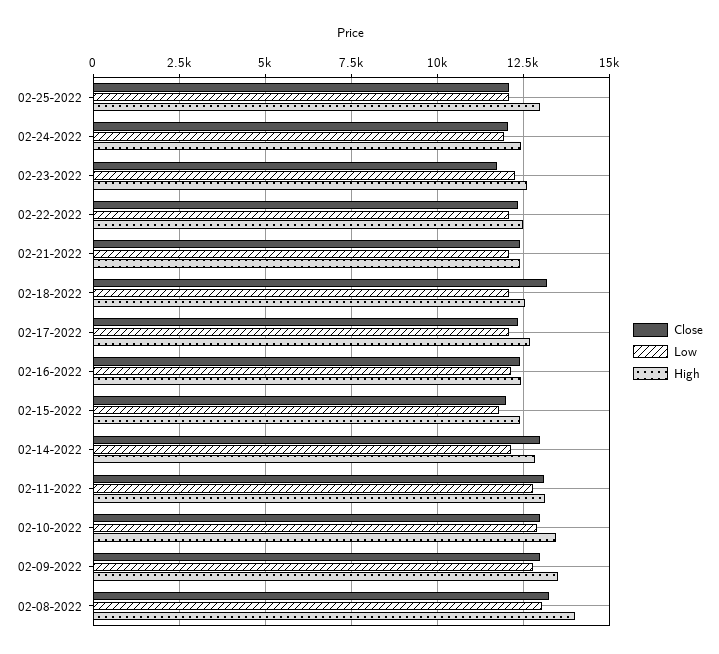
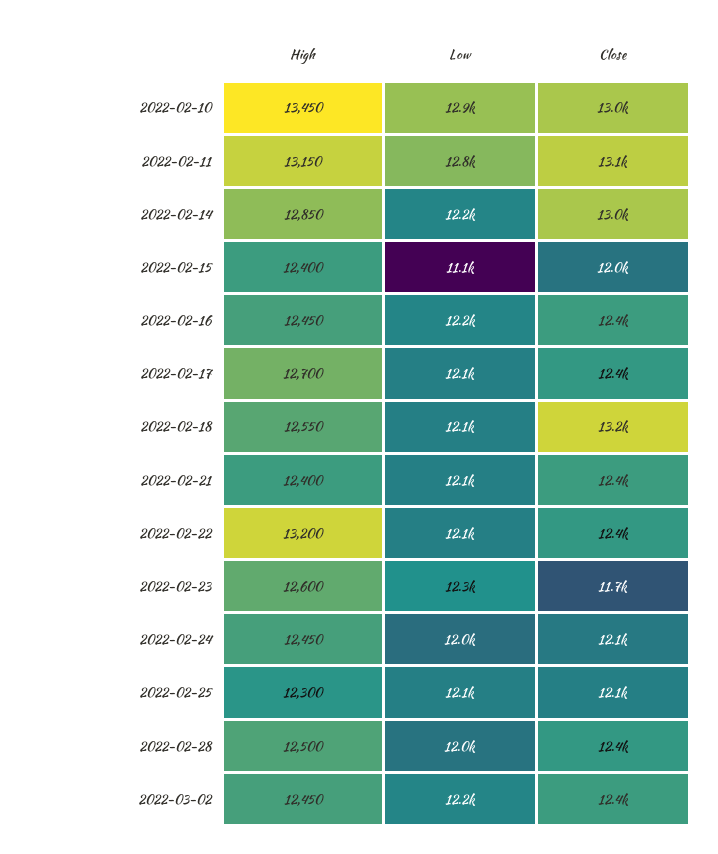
High, 02-25-2022: 13000 -> 12300
High, 02-22-2022: 12500 -> 13200
Low, 02-15-2022: 11750 -> 11100
Close, 02-09-2022: 13000 -> none
Low, 02-09-2022: 12750 -> none
High, 02-09-2022: 13500 -> none
Close, 02-08-2022: 13250 -> none
Low, 02-08-2022: 13000 -> none
High, 02-08-2022: 14000 -> none
High, 2022-02-28: none -> 12500
Low, 2022-02-28: none -> 12000
Close, 2022-02-28: none -> 12400
High, 2022-03-02: none -> 12450
Low, 2022-03-02: none -> 12200
Close, 2022-03-02: none -> 12400

